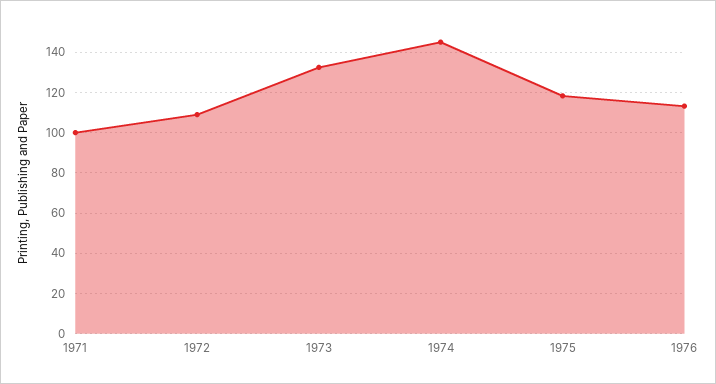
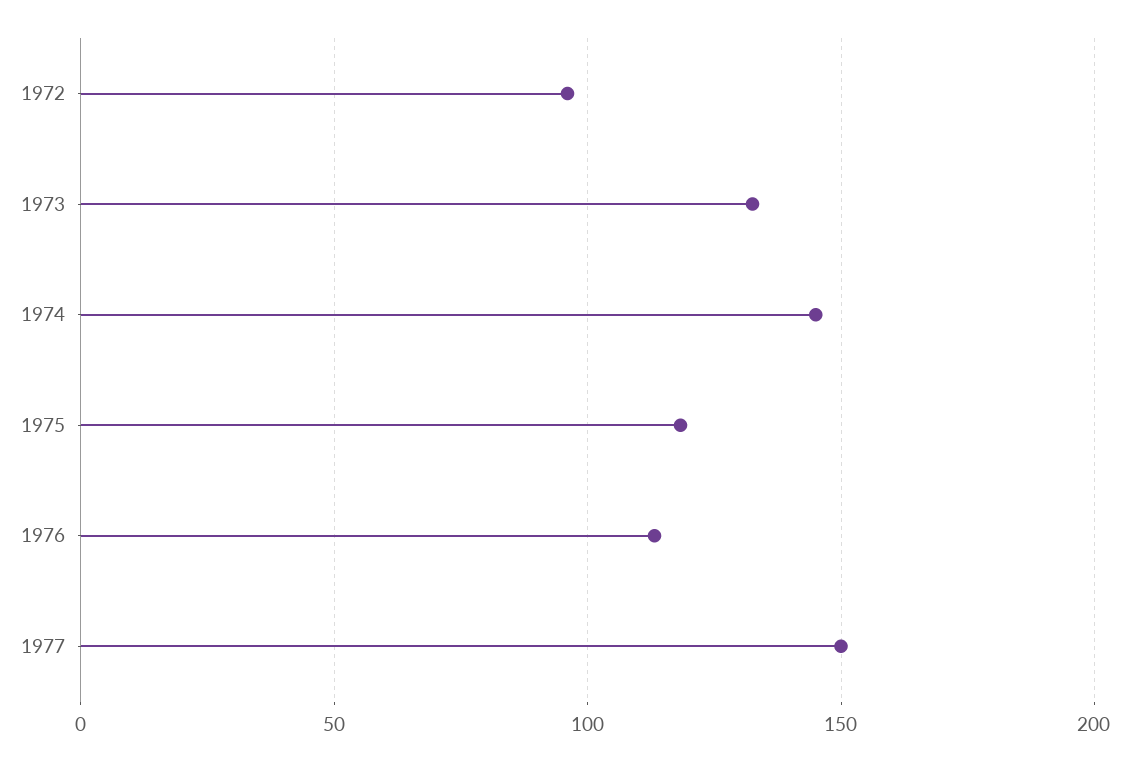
1971: 100 -> none
1972: 110 -> 95
1977: none -> 150

